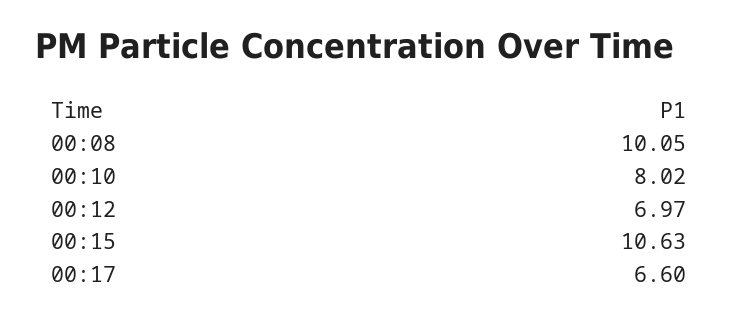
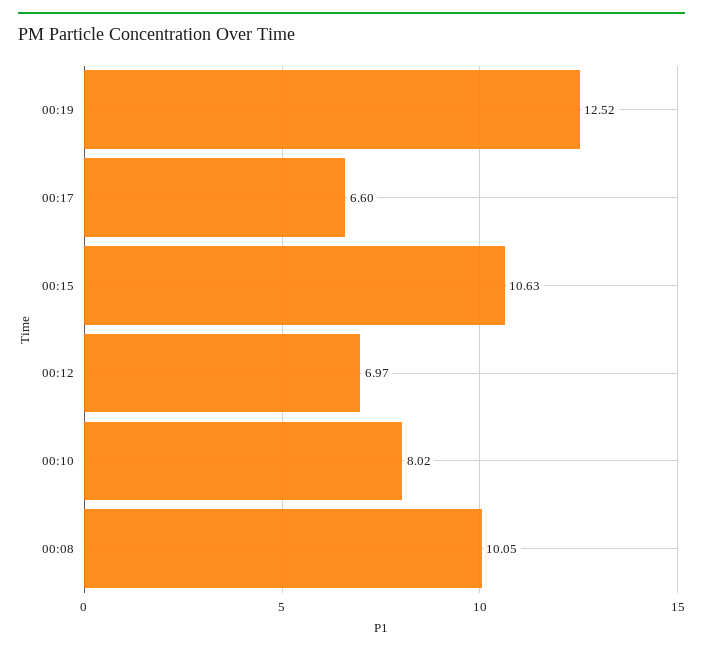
00:19: none -> 12.52

